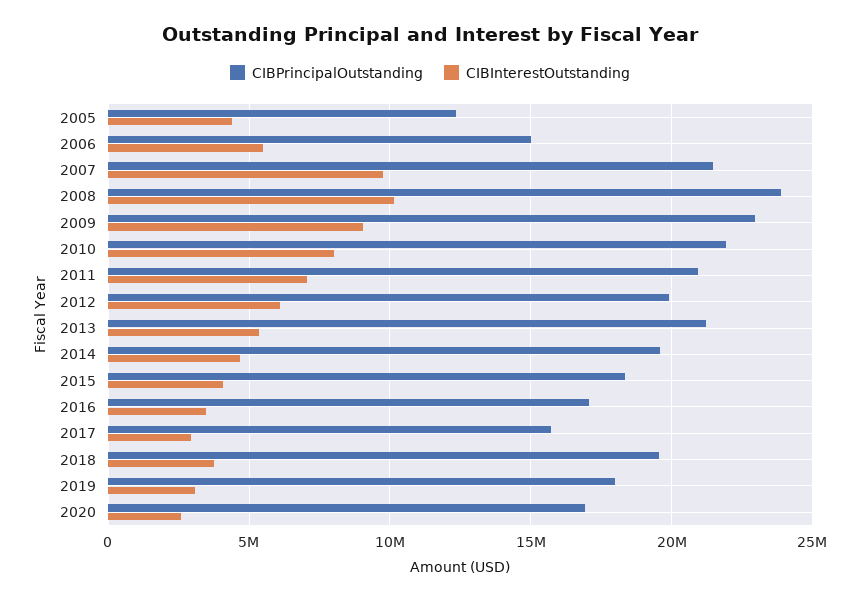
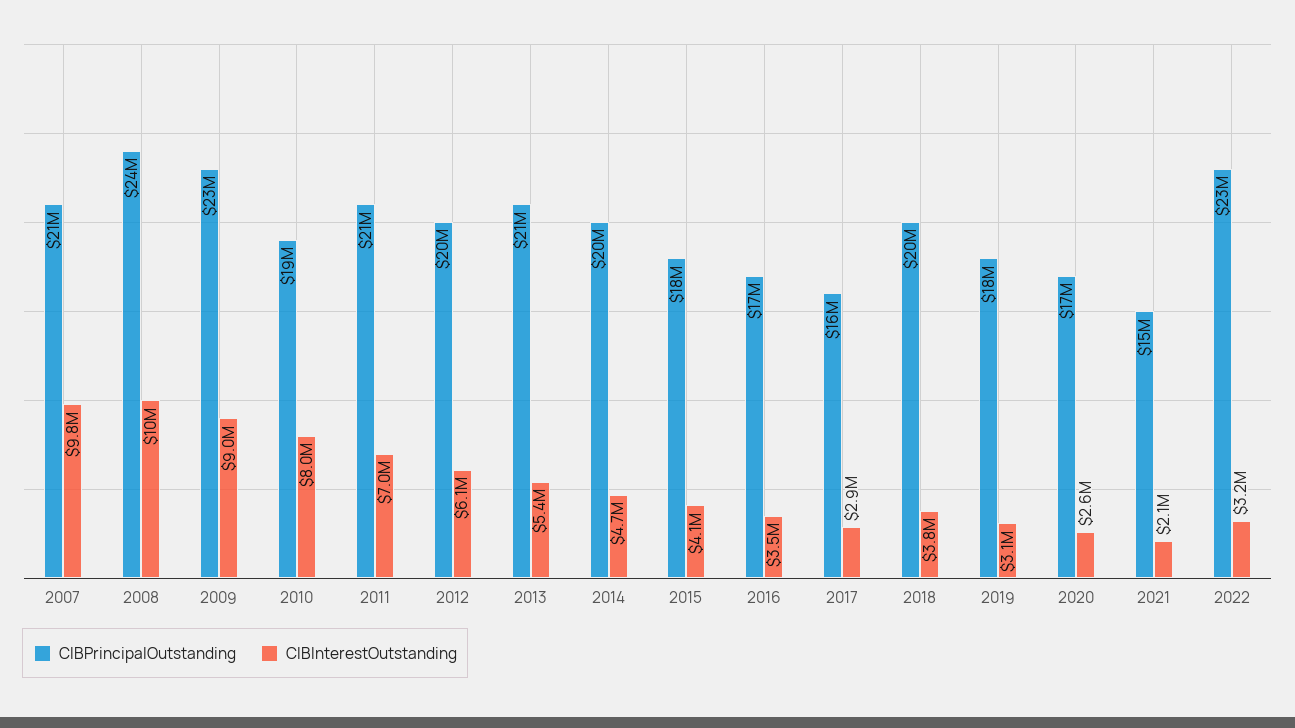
CIBPrincipalOutstanding, 2005: 12500000 -> none
CIBInterestOutstanding, 2005: 4500000 -> none
CIBPrincipalOutstanding, 2006: 15000000 -> none
CIBInterestOutstanding, 2006: 5500000 -> none
CIBPrincipalOutstanding, 2010: 22000000 -> 19000000
CIBPrincipalOutstanding, 2021: none -> 15000000
CIBInterestOutstanding, 2021: none -> 2100000
CIBPrincipalOutstanding, 2022: none -> 23000000
CIBInterestOutstanding, 2022: none -> 3200000

